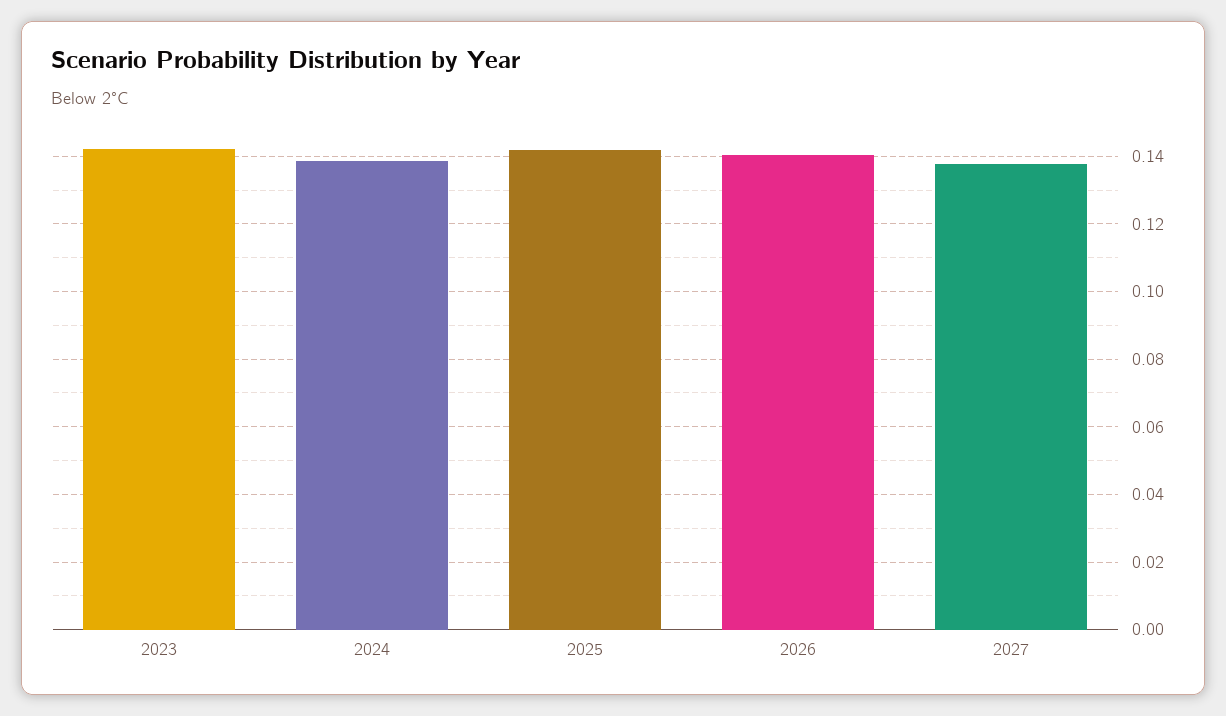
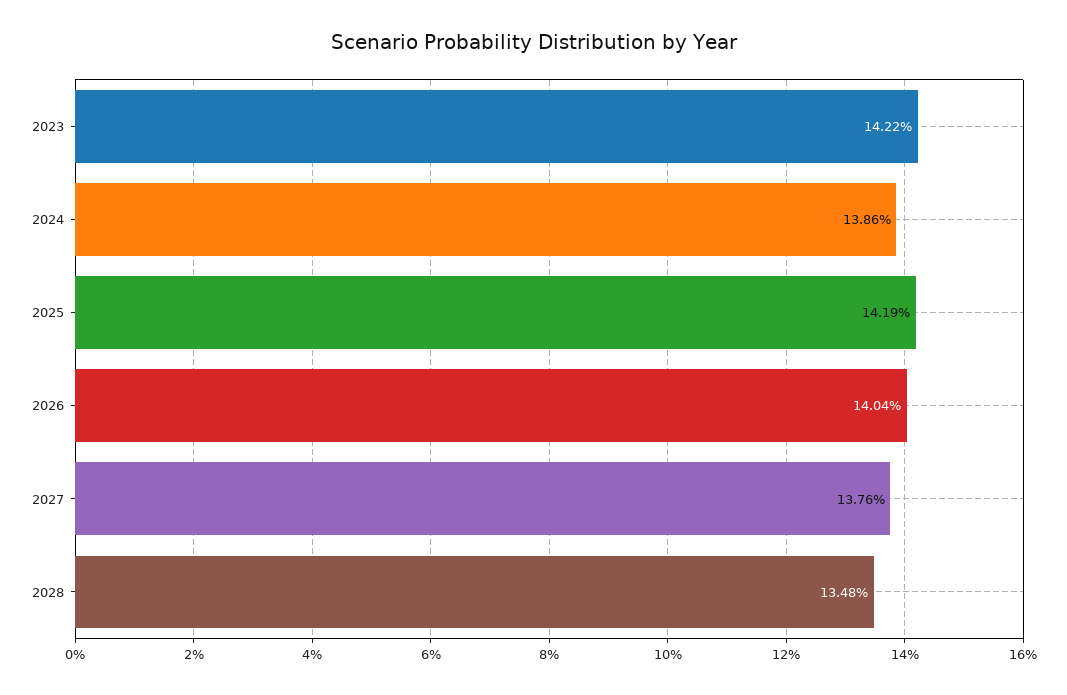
2028: none -> 0.1348

